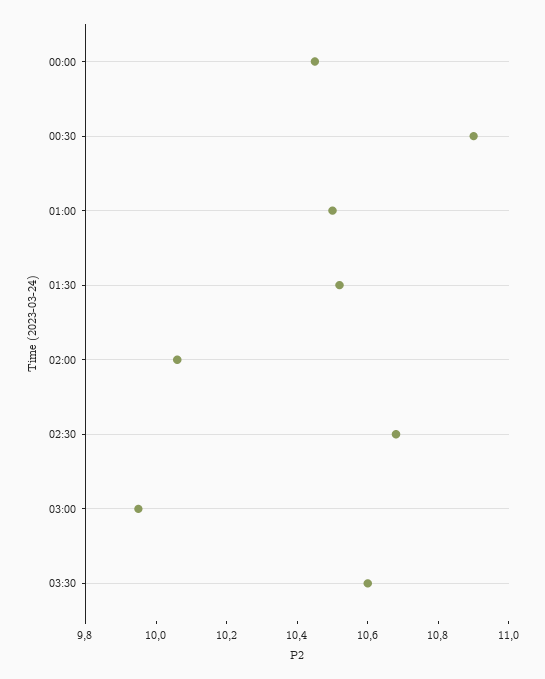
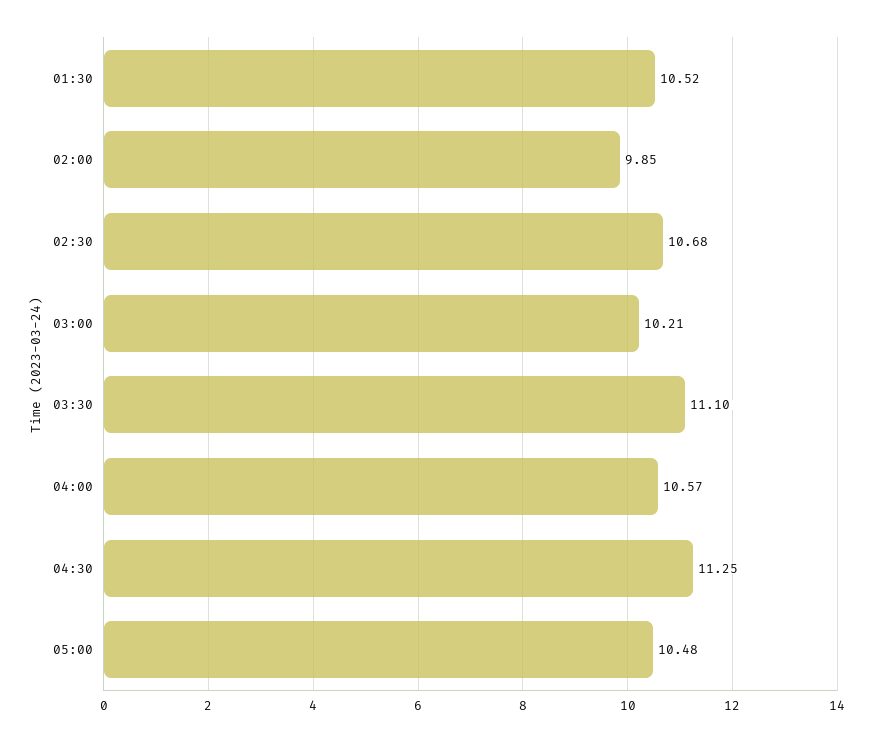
00:00: 10.45 -> none
00:30: 10.9 -> none
01:00: 10.5 -> none
02:00: 10.05 -> 9.85
03:00: 9.95 -> 10.21
03:30: 10.6 -> 11.1
04:00: none -> 10.57
04:30: none -> 11.25
05:00: none -> 10.48

